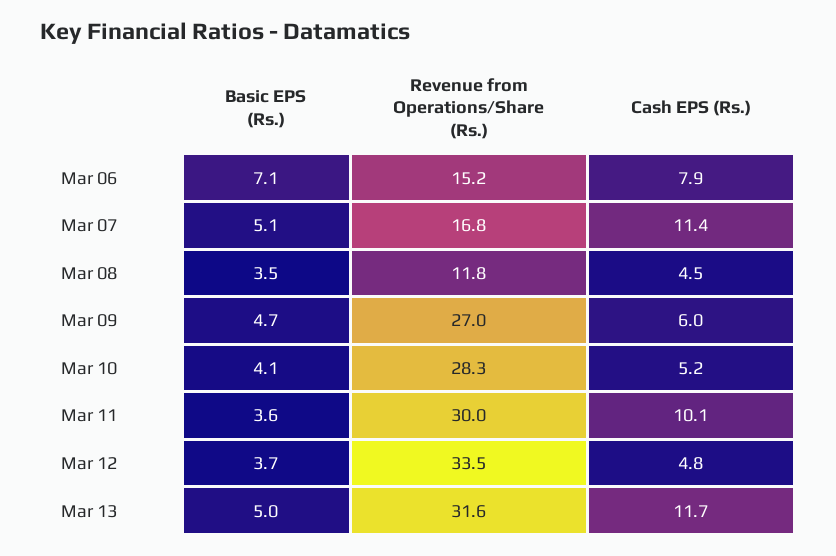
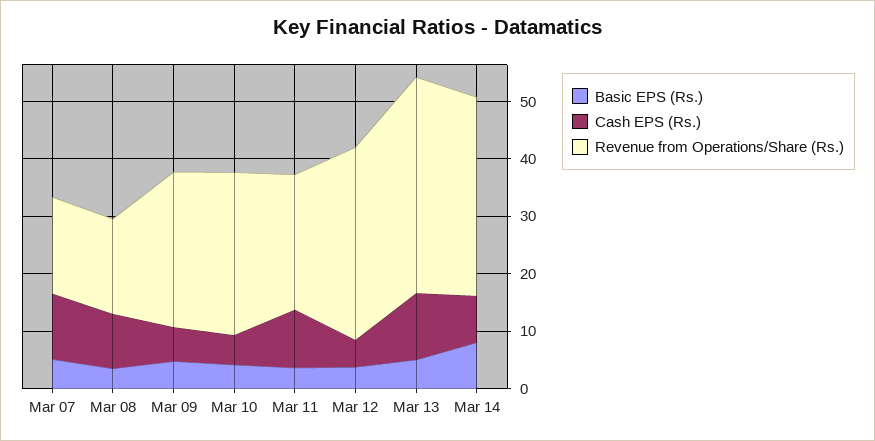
Basic EPS (Rs.), Mar 06: 7.1 -> none
Revenue from Operations/Share (Rs.), Mar 06: 15.2 -> none
Cash EPS (Rs.), Mar 06: 7.9 -> none
Revenue from Operations/Share (Rs.), Mar 08: 11.8 -> 16
Cash EPS (Rs.), Mar 08: 4.5 -> 10
Revenue from Operations/Share (Rs.), Mar 11: 30 -> 24
Revenue from Operations/Share (Rs.), Mar 13: 31.6 -> 38
Basic EPS (Rs.), Mar 14: none -> 8
Cash EPS (Rs.), Mar 14: none -> 8
Revenue from Operations/Share (Rs.), Mar 14: none -> 34

